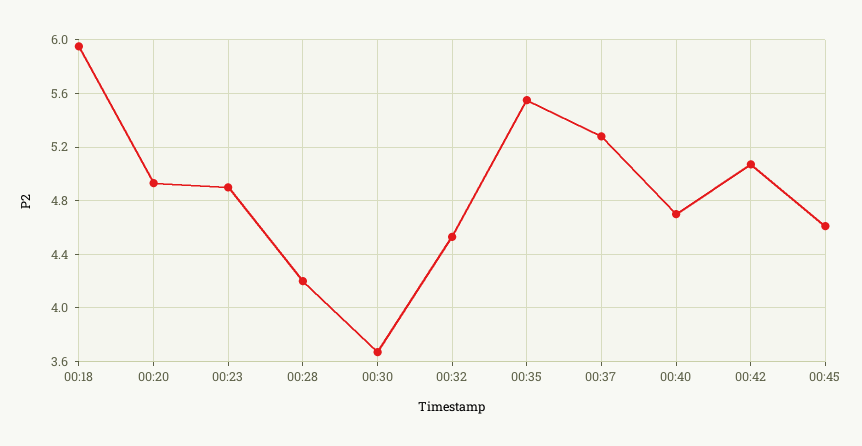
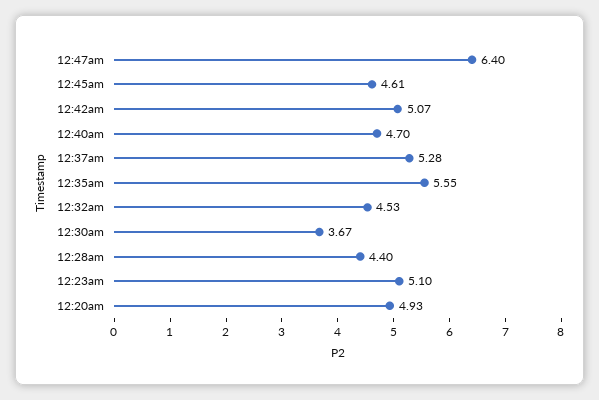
00:18: 5.95 -> none
00:23: 4.9 -> 5.1
00:28: 4.2 -> 4.4
12:47am: none -> 6.4

